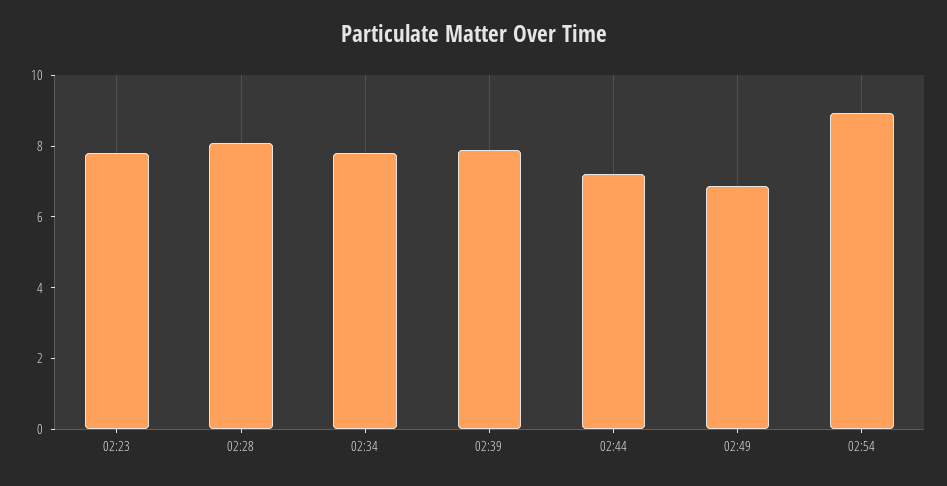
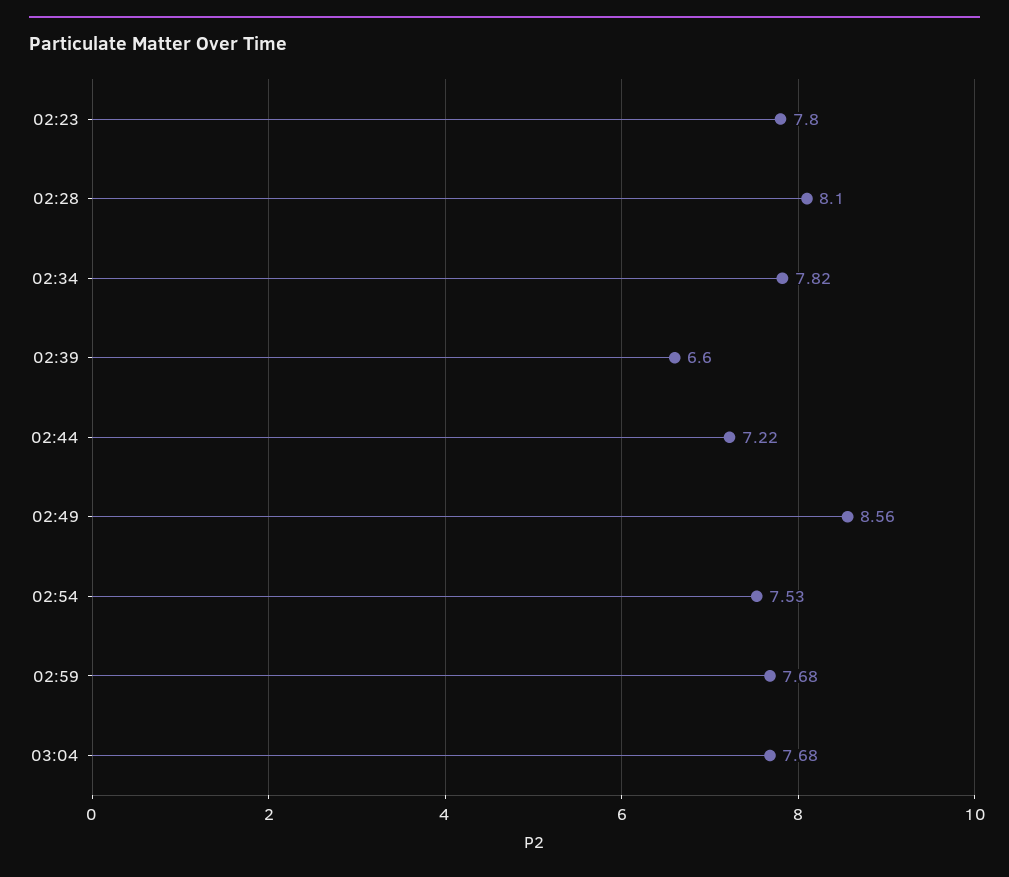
02:39: 8 -> 6.6
02:49: 7 -> 8.56
02:54: 9 -> 7.53
02:59: none -> 7.68
03:04: none -> 7.68

